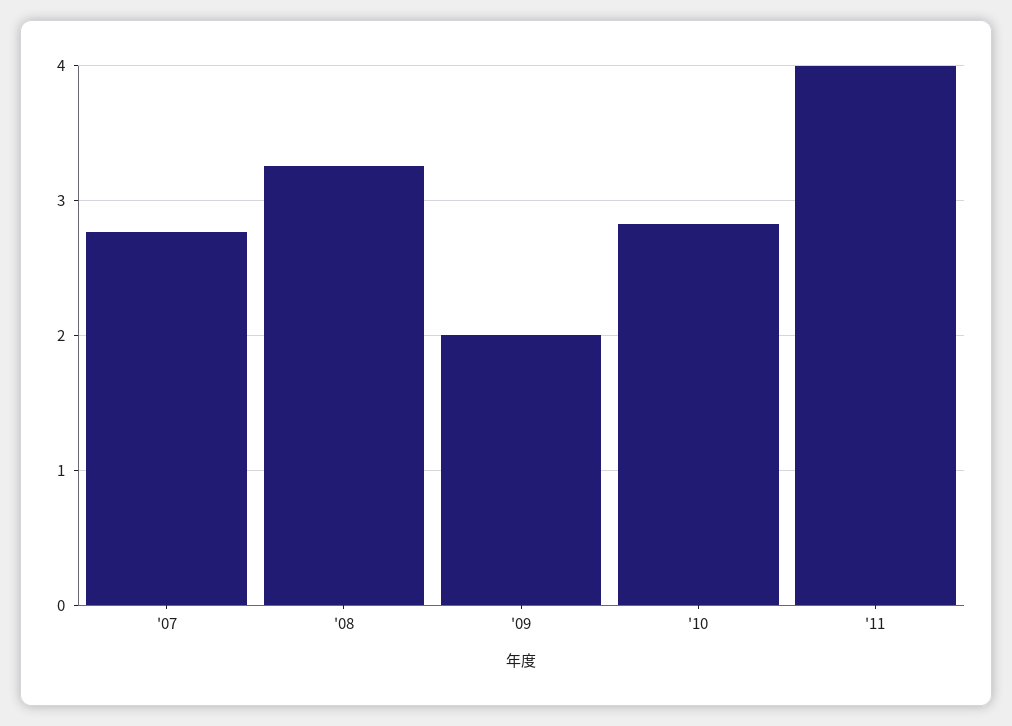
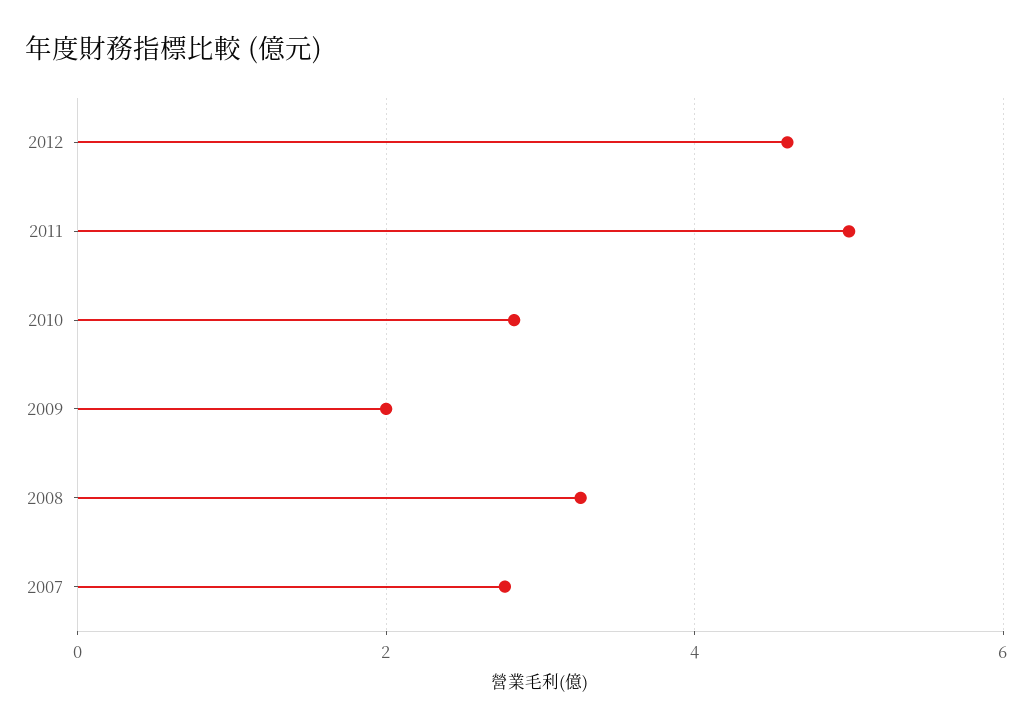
'11: 4 -> 5
2012: none -> 4.6

